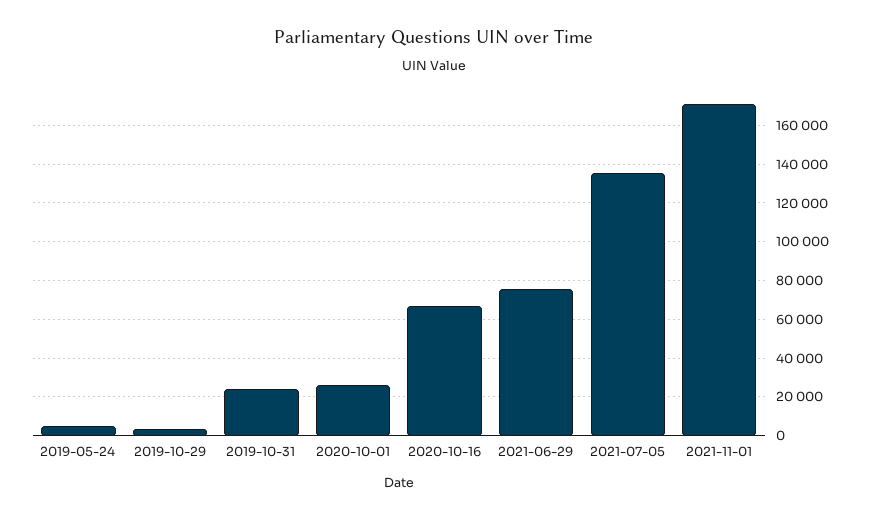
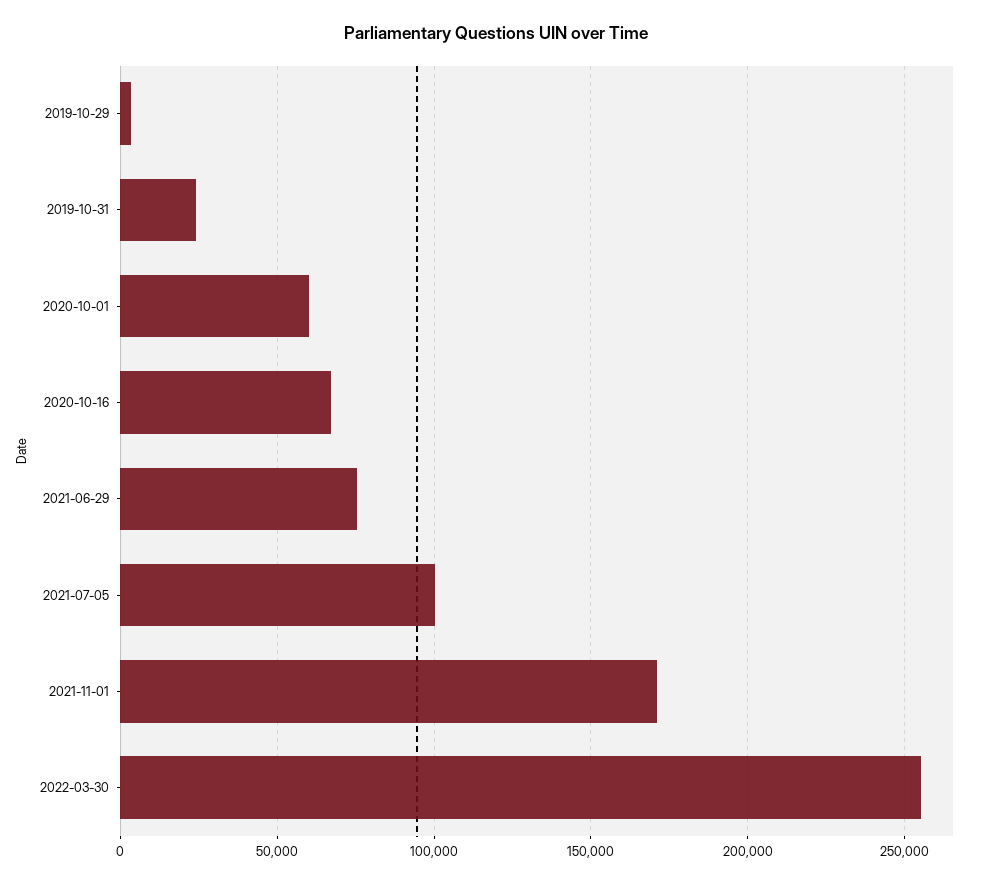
2019-05-24: 5000 -> none
2020-10-01: 25000 -> 60000
2021-07-05: 135000 -> 100000
2022-03-30: none -> 255000

